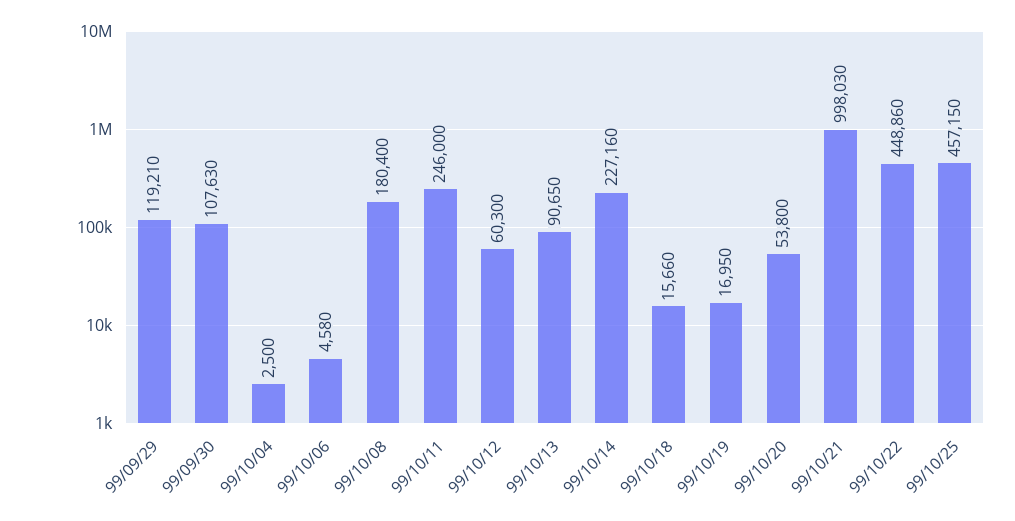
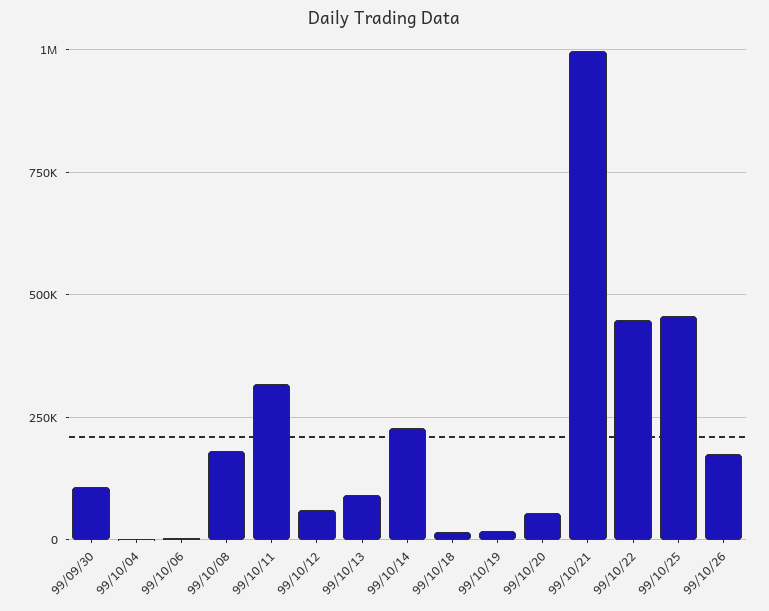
99/09/29: 119210 -> none
99/10/11: 246000 -> 325000
99/10/26: none -> 175000

